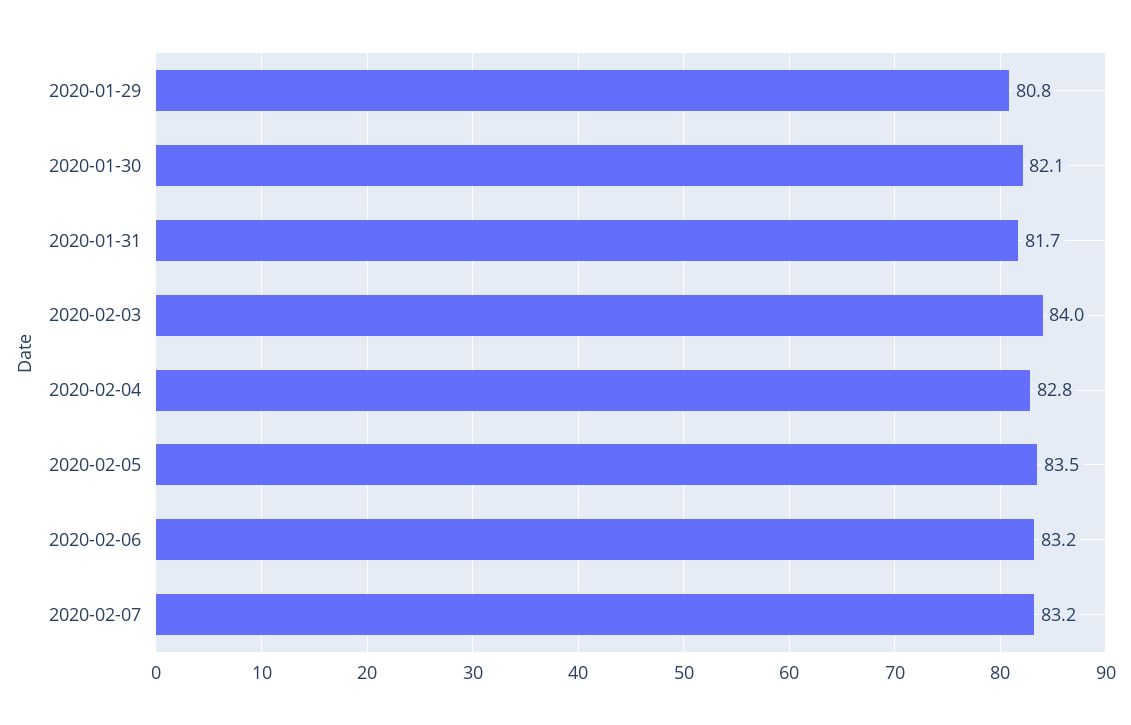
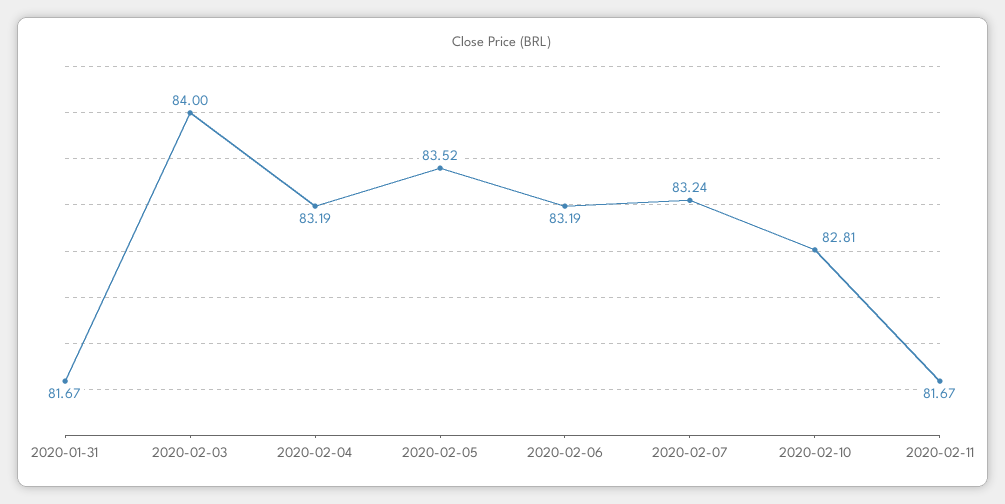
2020-01-29: 80.8 -> none
2020-01-30: 82.1 -> none
2020-02-04: 82.8 -> 83.19
2020-02-10: none -> 82.81
2020-02-11: none -> 81.67

